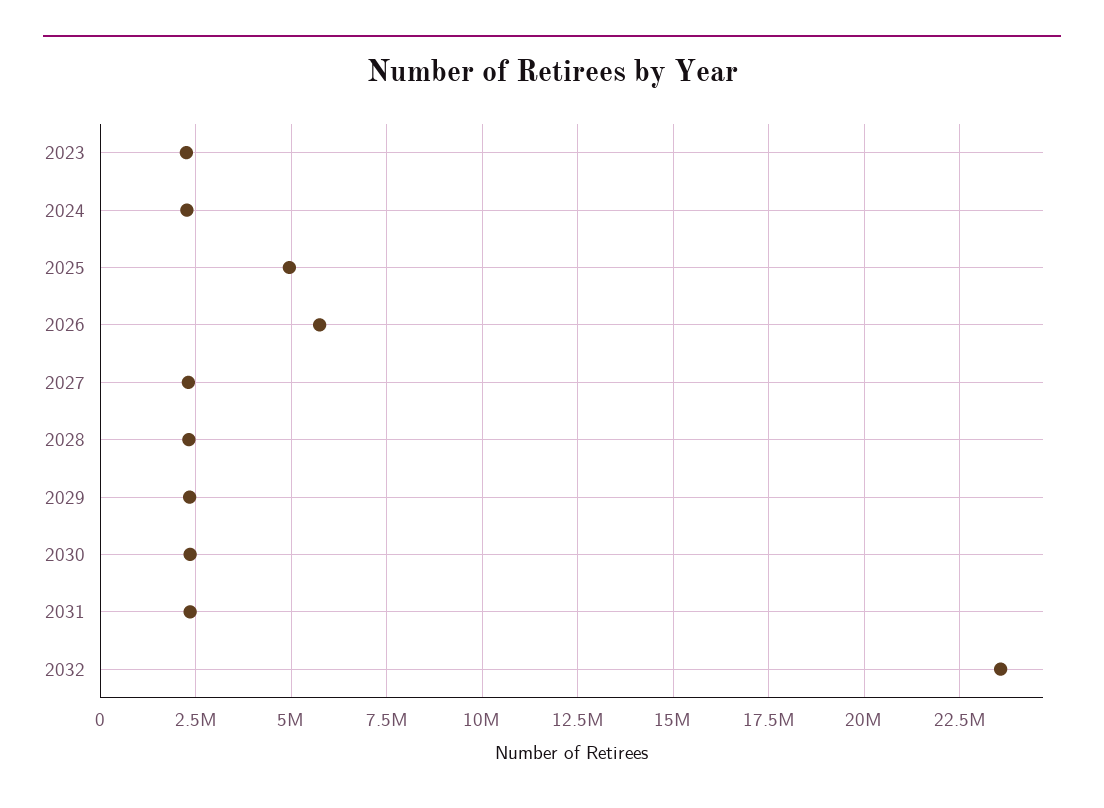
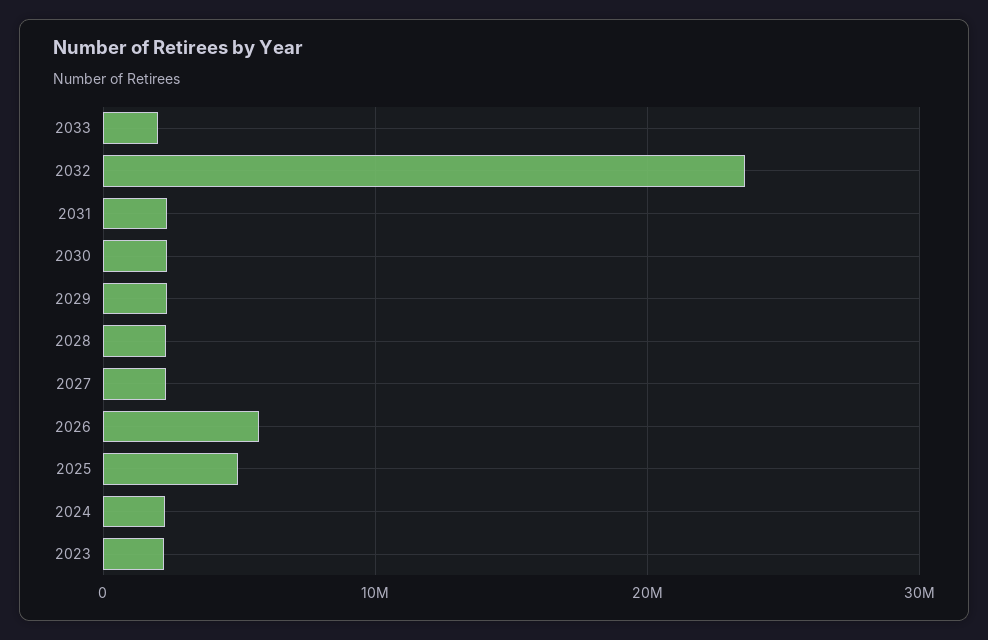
2033: none -> 2000000

